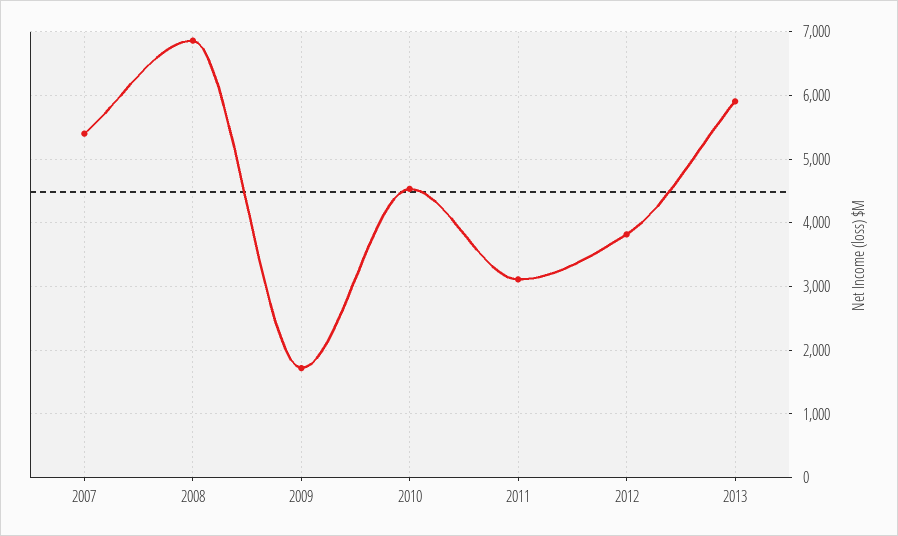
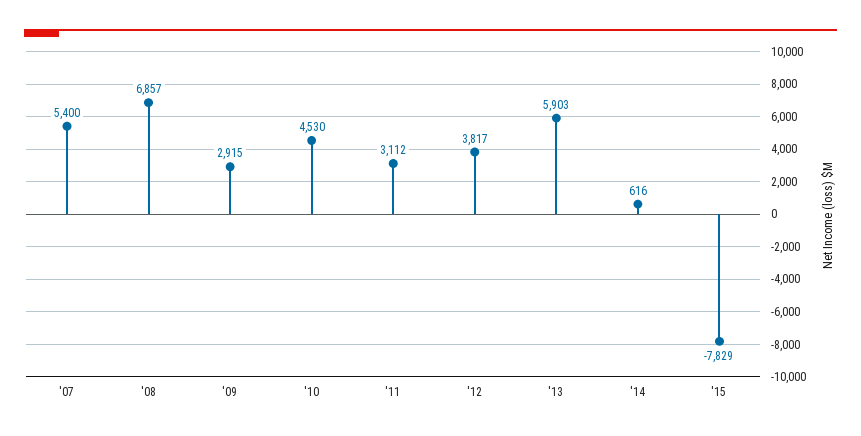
2009: 1700 -> 2915
'14: none -> 616
'15: none -> -7829

